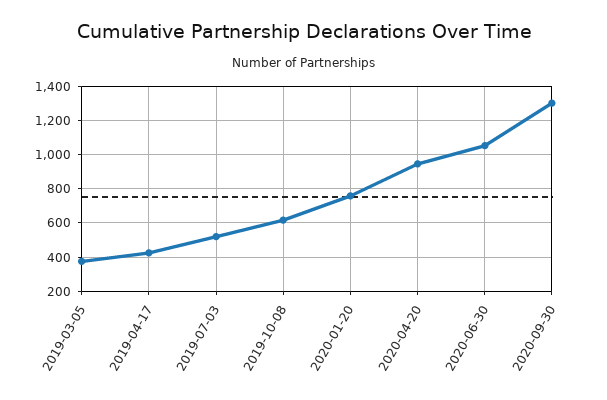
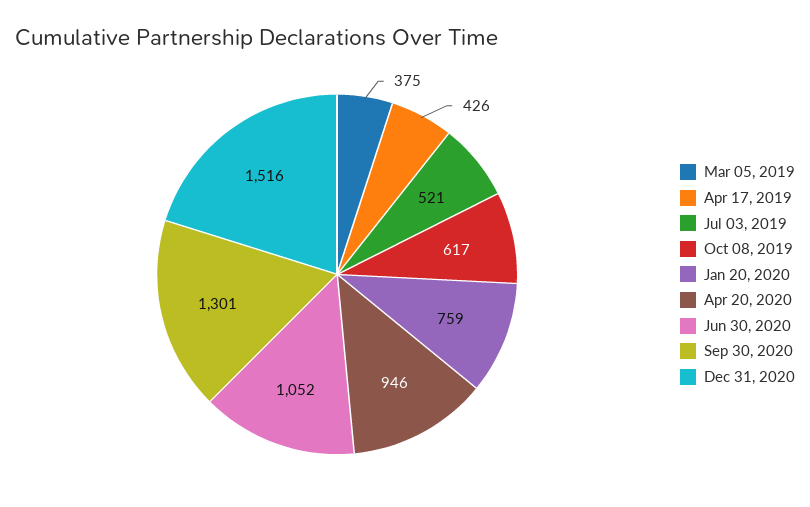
Dec 31, 2020: none -> 1516

